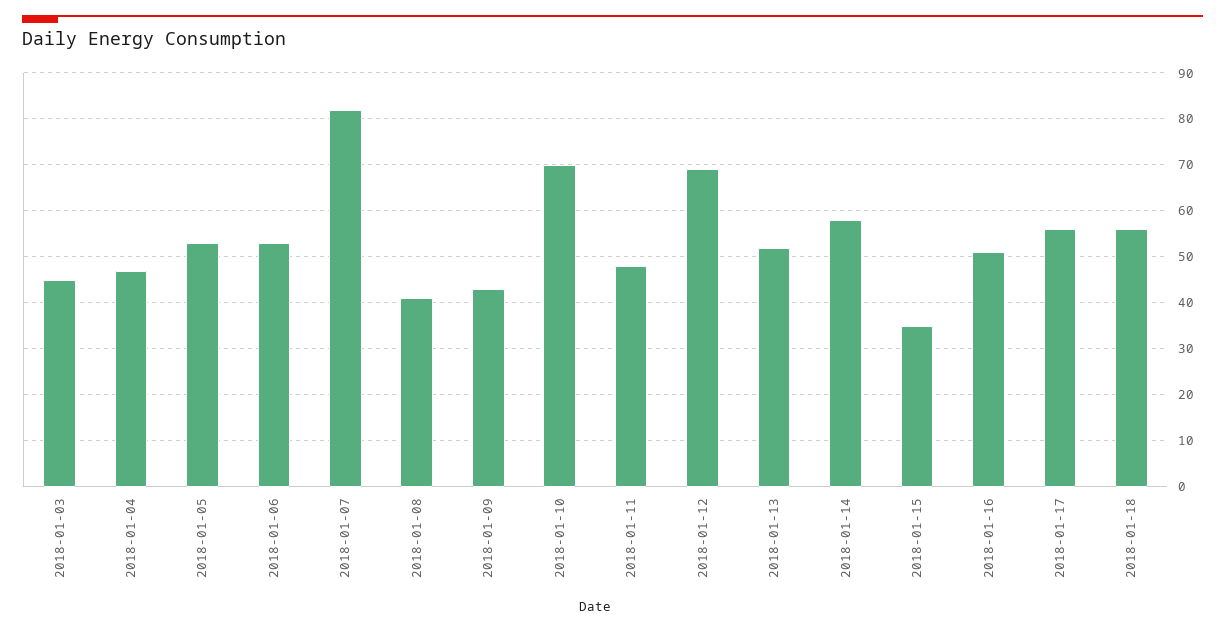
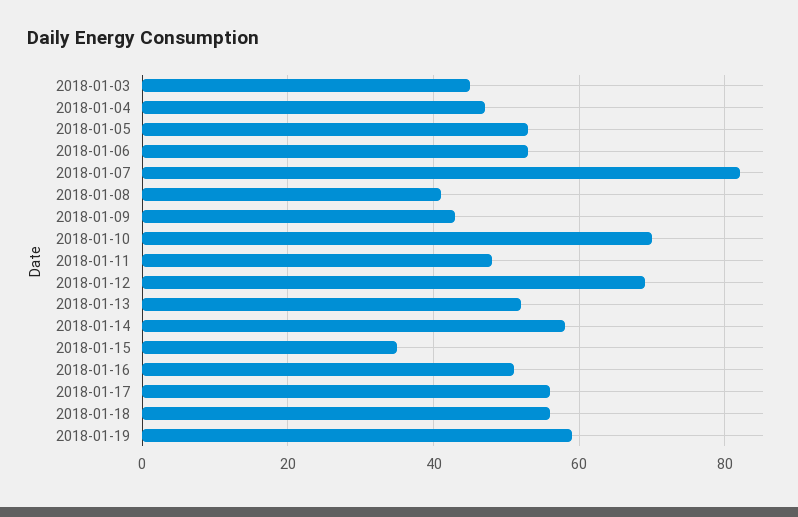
2018-01-19: none -> 60

